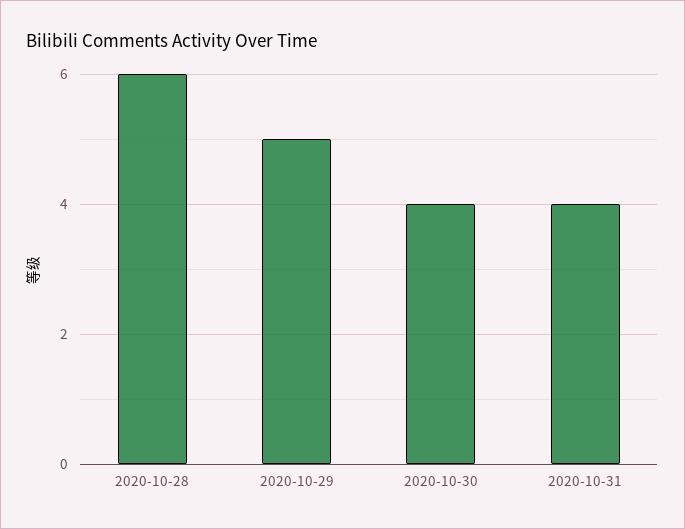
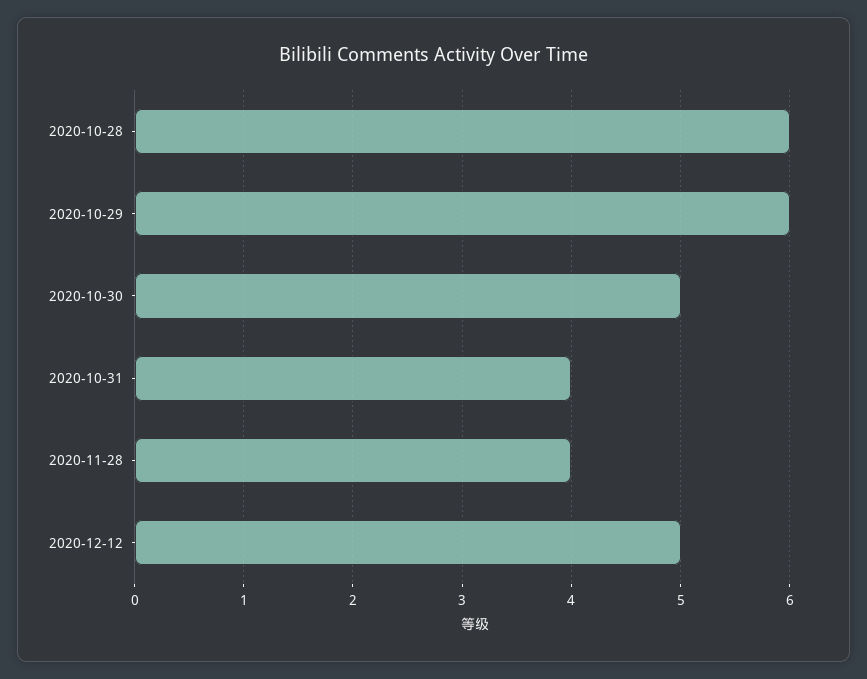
2020-10-29: 5 -> 6
2020-10-30: 4 -> 5
2020-11-28: none -> 4
2020-12-12: none -> 5

